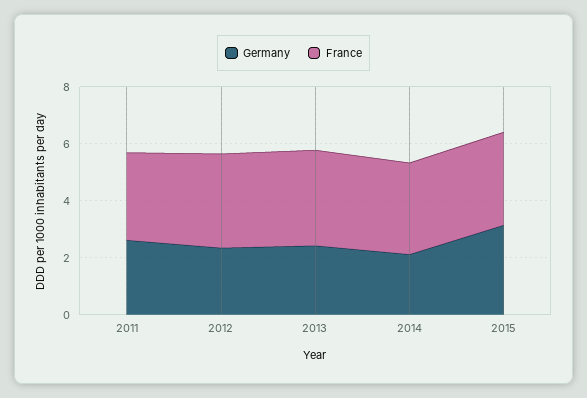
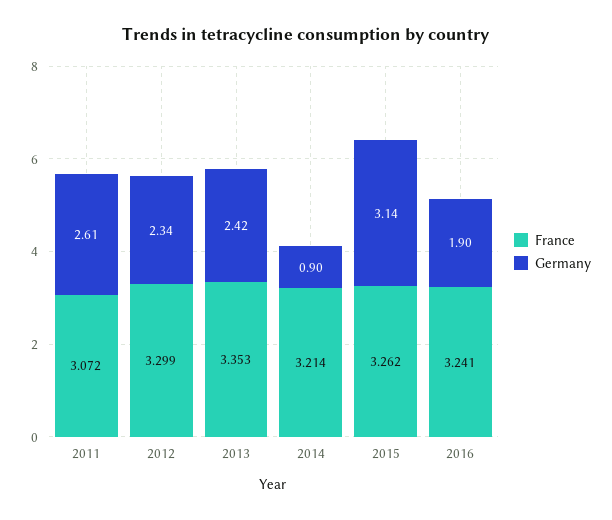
Germany, 2014: 2 -> 0.9
France, 2016: none -> 3.241
Germany, 2016: none -> 1.9

